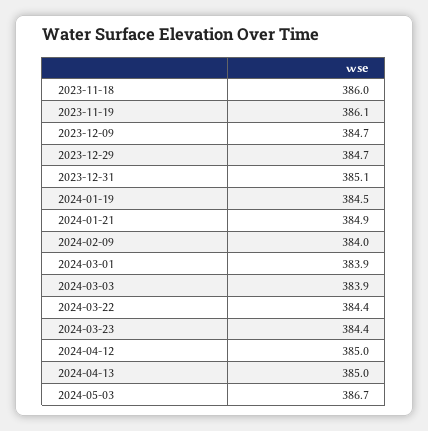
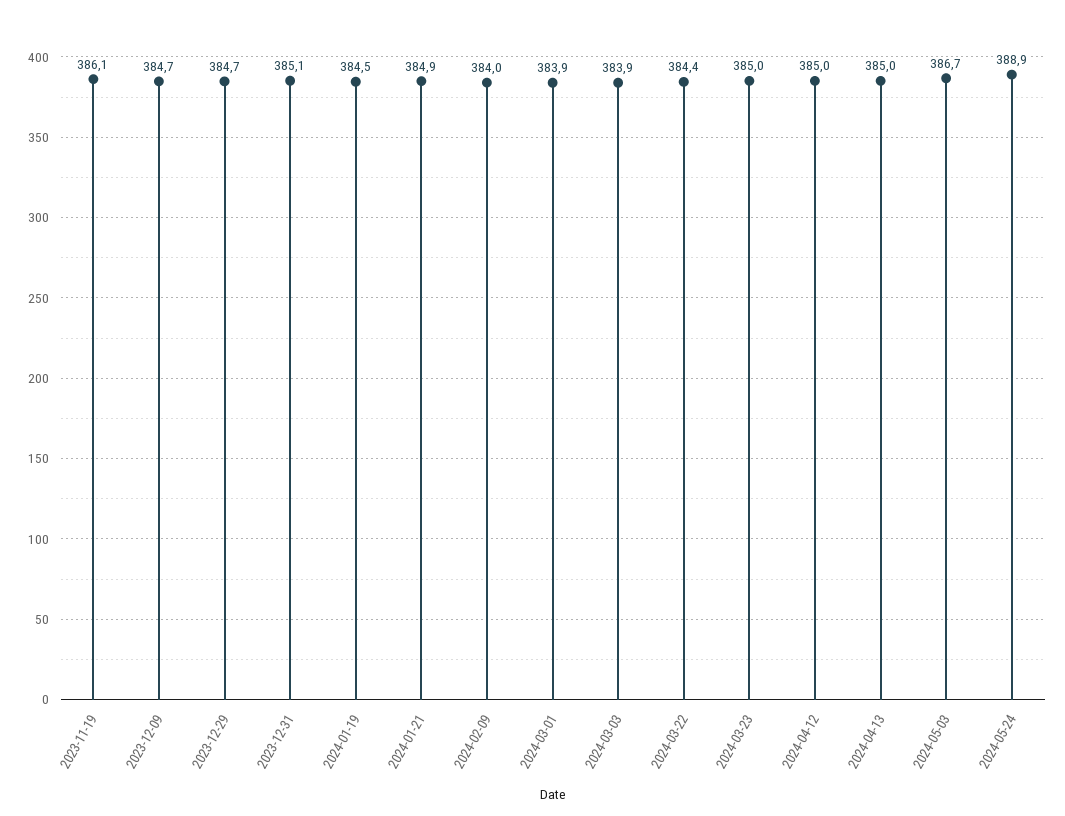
2023-11-18: 386 -> none
2024-03-23: 384.4 -> 385
2024-05-24: none -> 388.9

